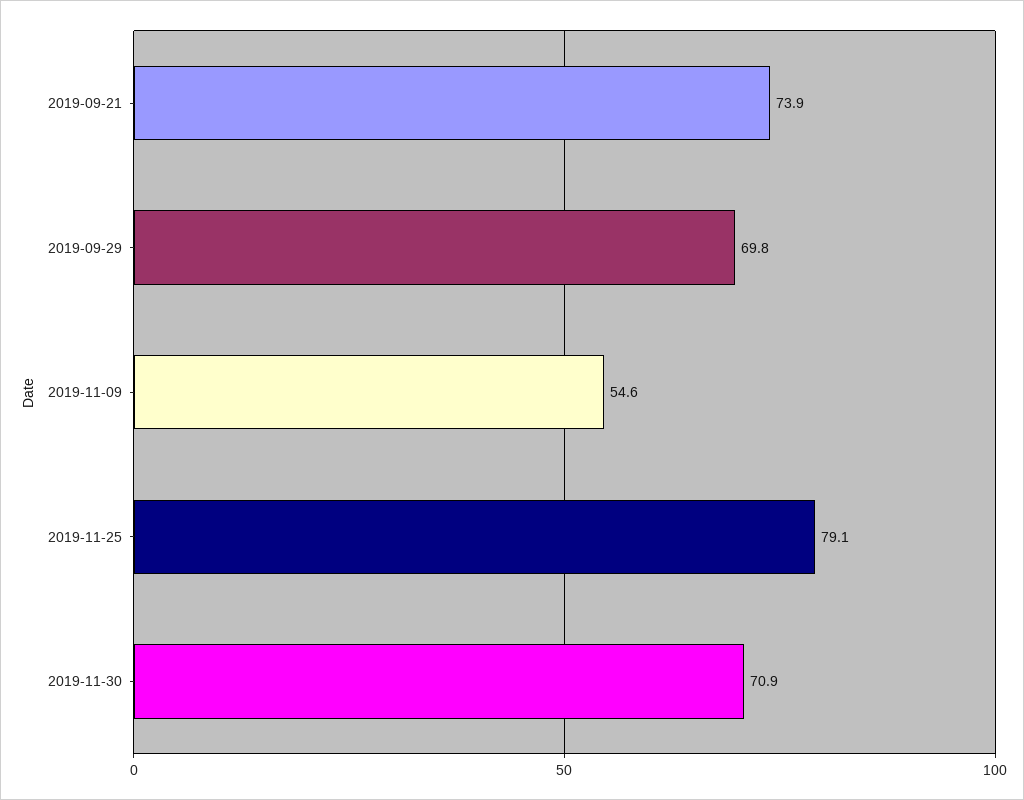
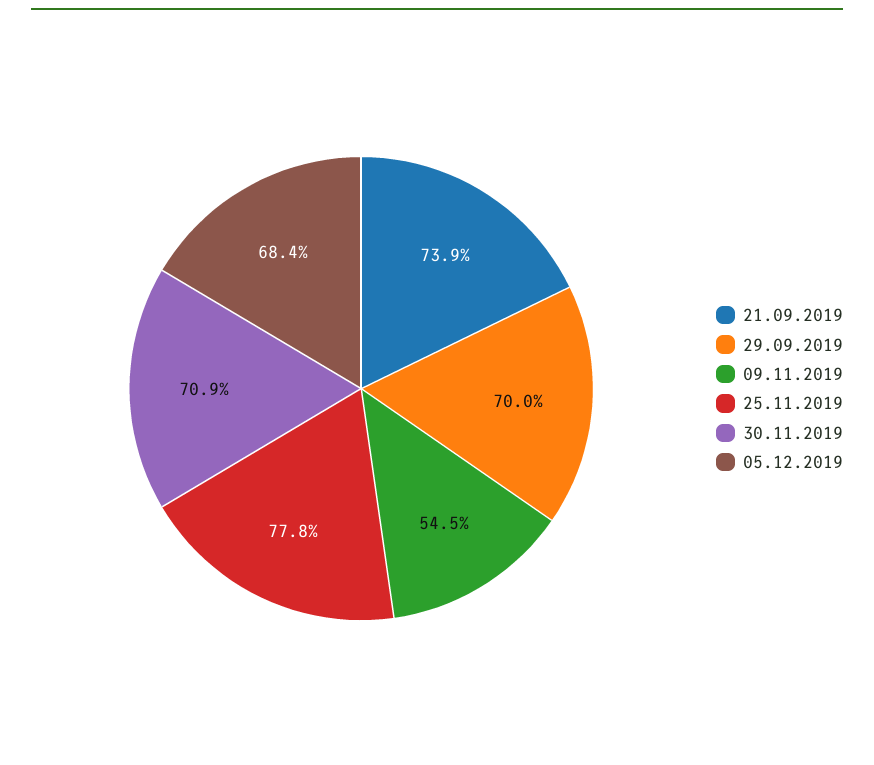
2019-09-29: 69.8 -> 70
2019-11-09: 54.6 -> 54.5
2019-11-25: 79.1 -> 77.8
05.12.2019: none -> 68.4

